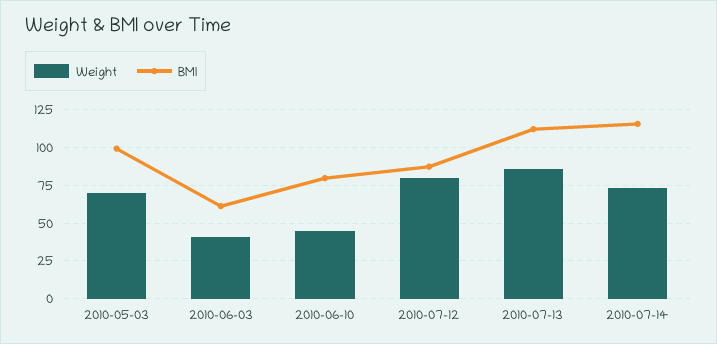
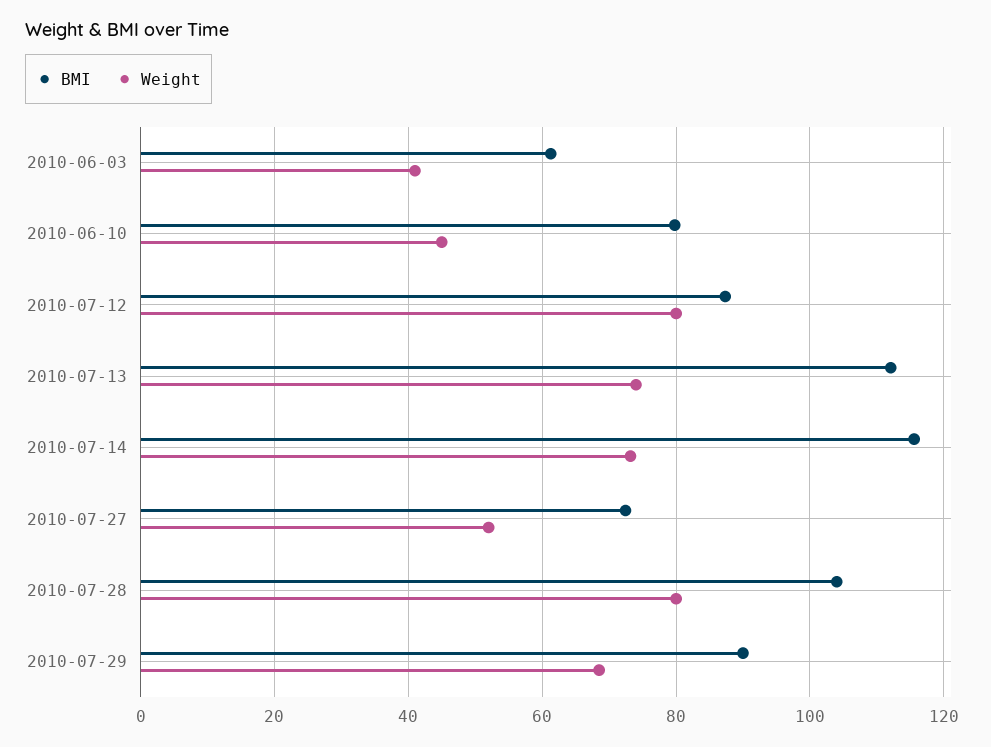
Weight, 2010-05-03: 70 -> none
BMI, 2010-05-03: 100 -> none
Weight, 2010-07-13: 85 -> 74
BMI, 2010-07-27: none -> 72
Weight, 2010-07-27: none -> 52
BMI, 2010-07-28: none -> 104
Weight, 2010-07-28: none -> 80
BMI, 2010-07-29: none -> 90
Weight, 2010-07-29: none -> 68

